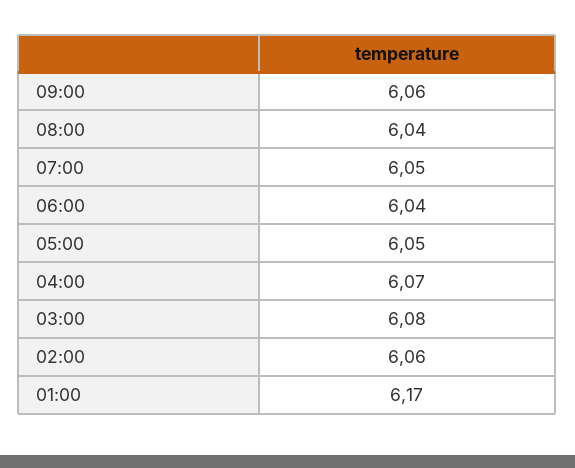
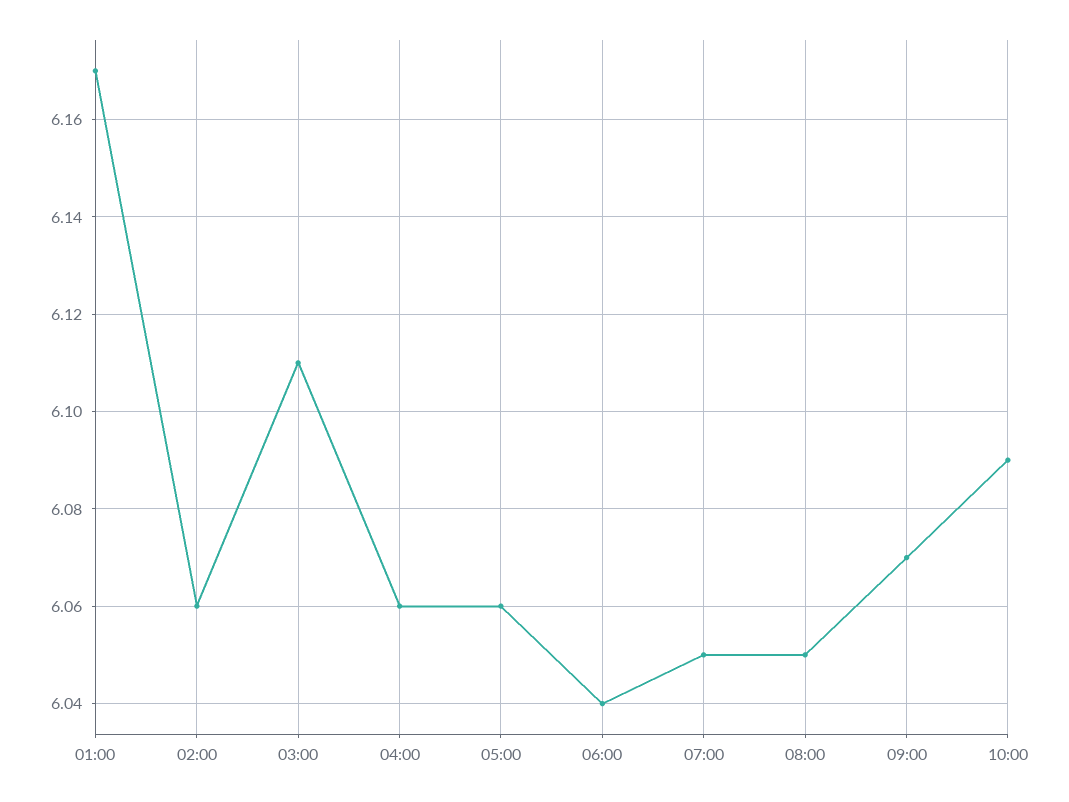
09:00: 6.06 -> 6.07
08:00: 6.04 -> 6.05
05:00: 6.05 -> 6.06
04:00: 6.07 -> 6.06
03:00: 6.08 -> 6.11
10:00: none -> 6.09

